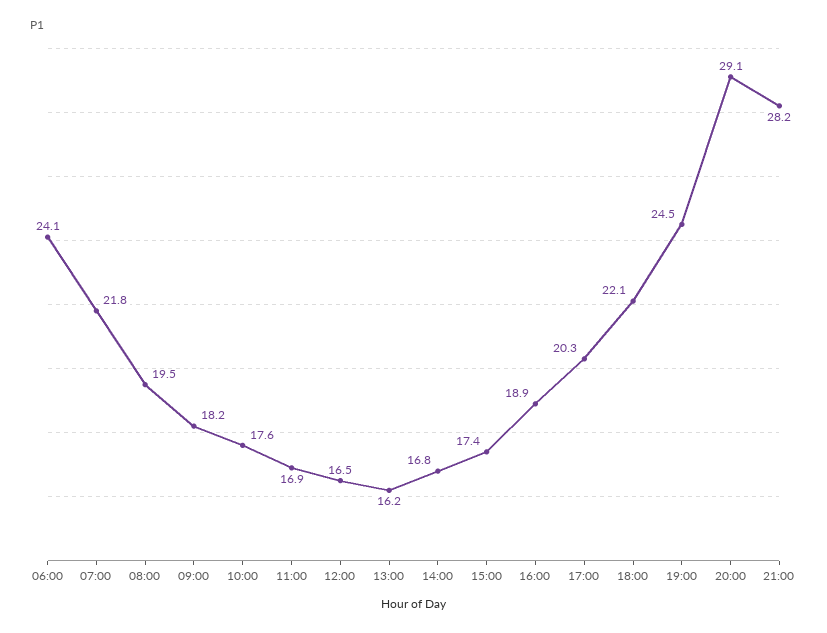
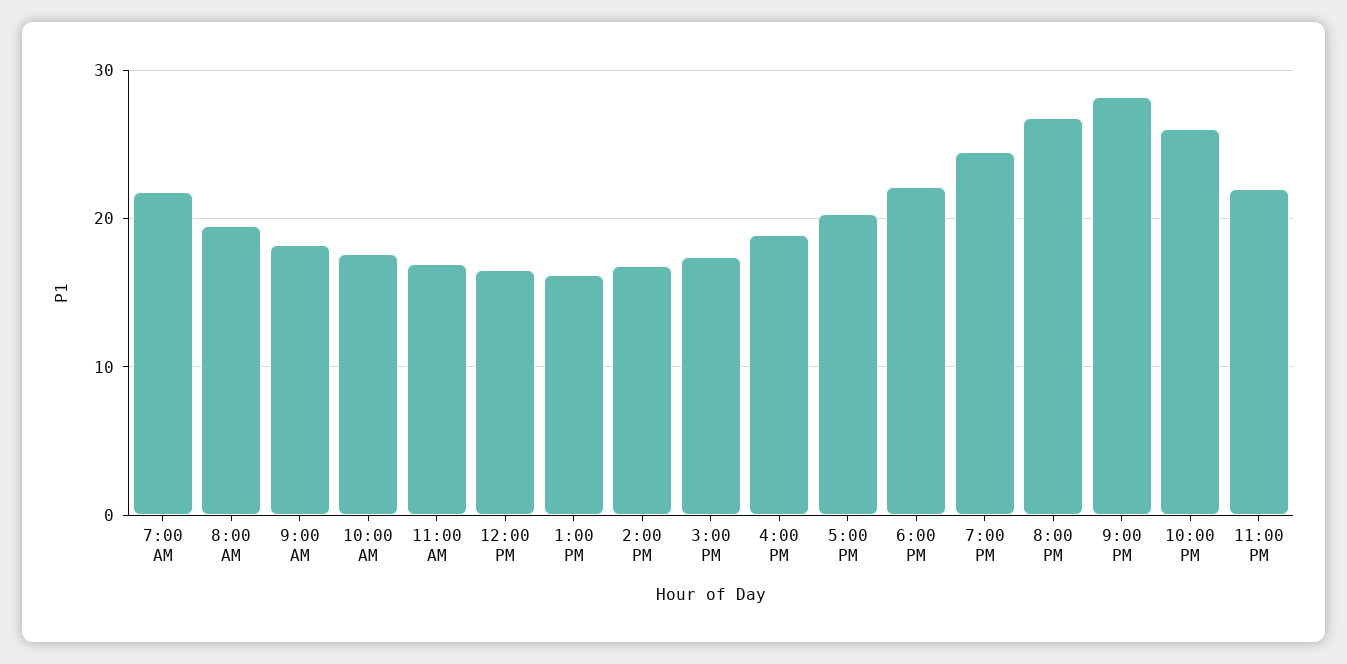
06:00: 24.1 -> none
20:00: 29.1 -> 27
10:00 PM: none -> 26
11:00 PM: none -> 22

